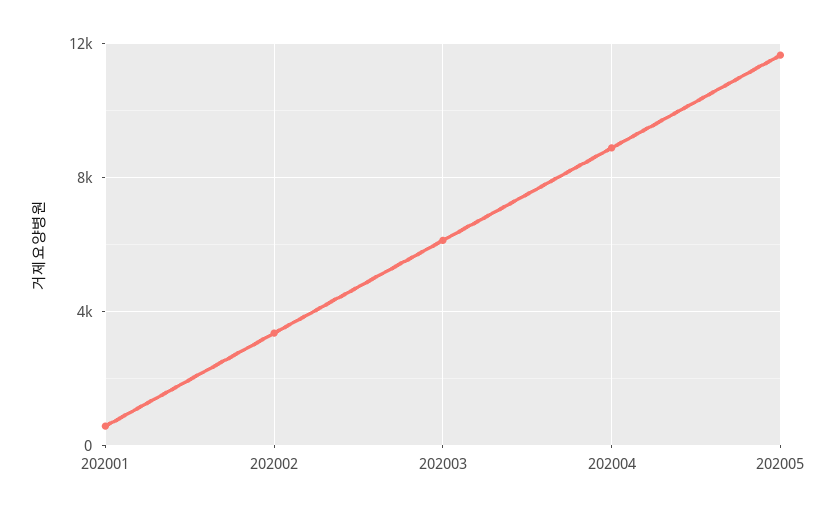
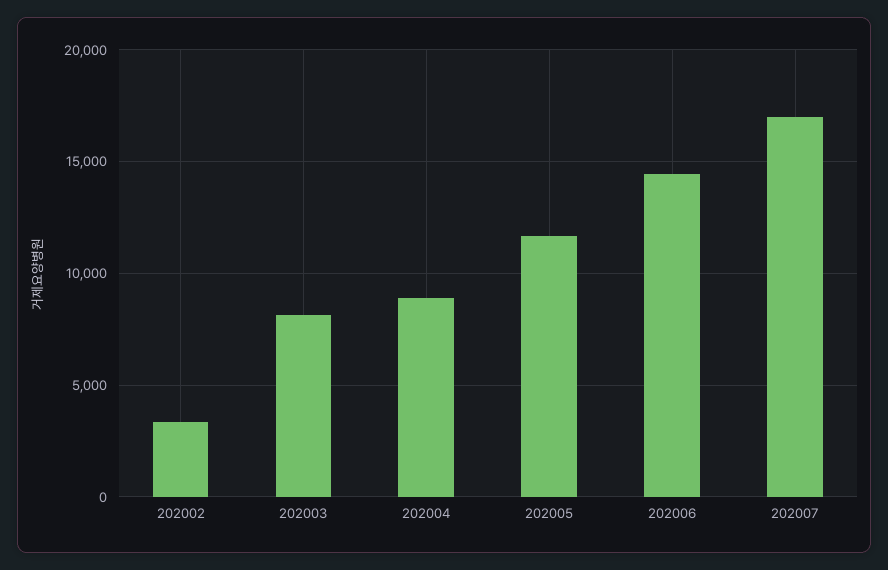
202001: 500 -> none
202003: 6000 -> 8000
202006: none -> 14500
202007: none -> 17000

